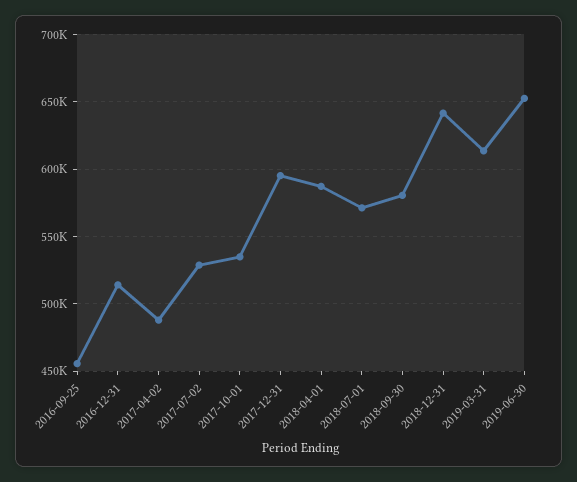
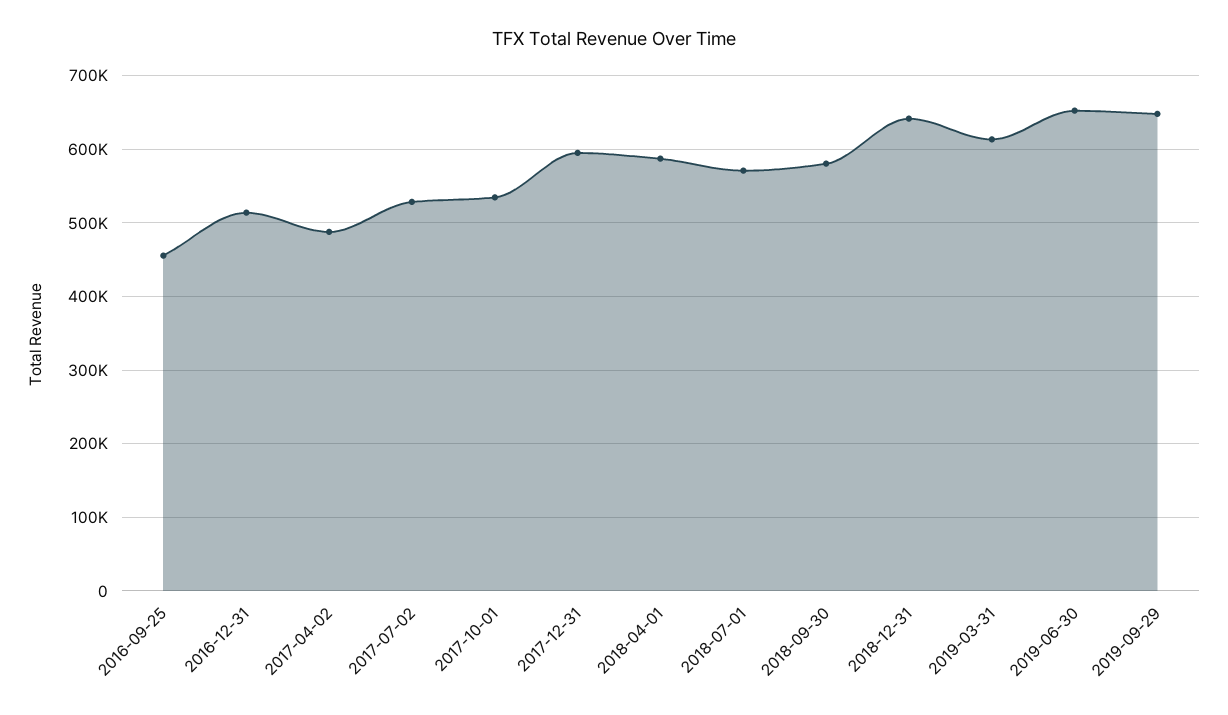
2019-09-29: none -> 650000

